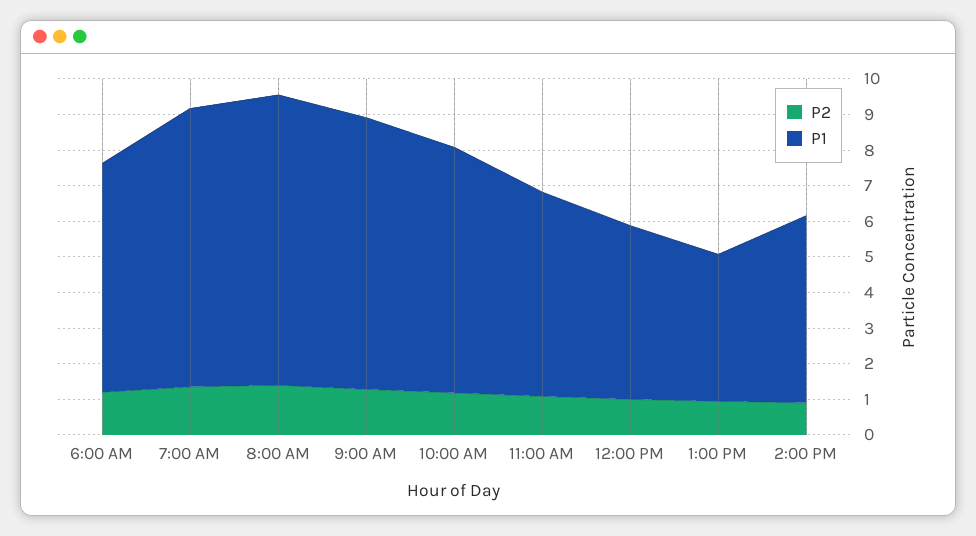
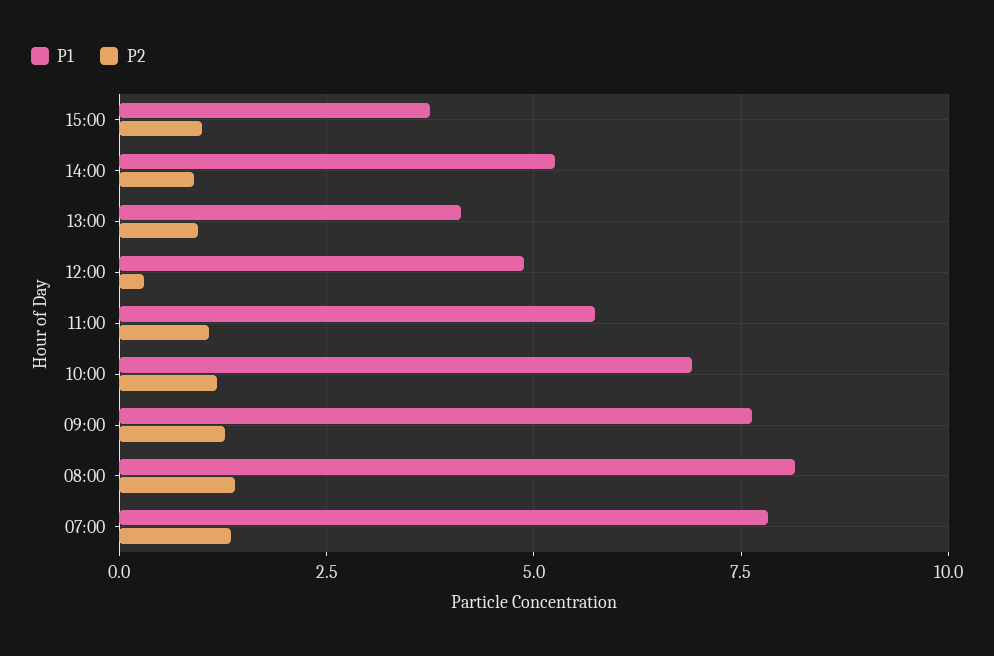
P2, 6:00 AM: 1.25 -> none
P1, 6:00 AM: 6.5 -> none
P2, 12:00 PM: 1 -> 0.25
P1, 15:00: none -> 3.75
P2, 15:00: none -> 1

